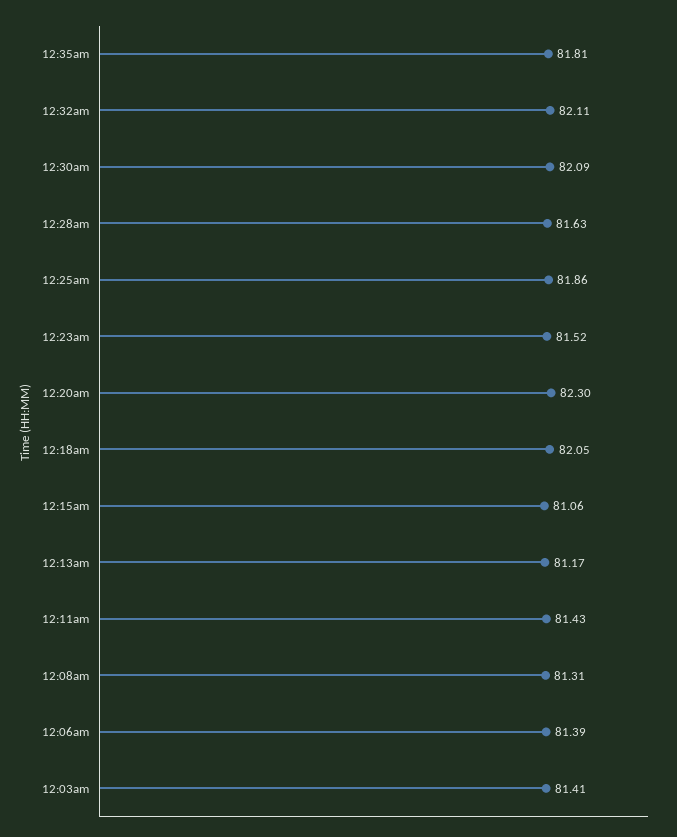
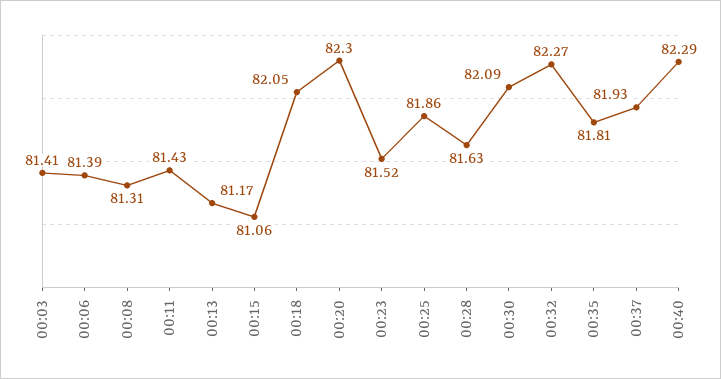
12:32am: 82.11 -> 82.27
00:37: none -> 81.93
00:40: none -> 82.29

